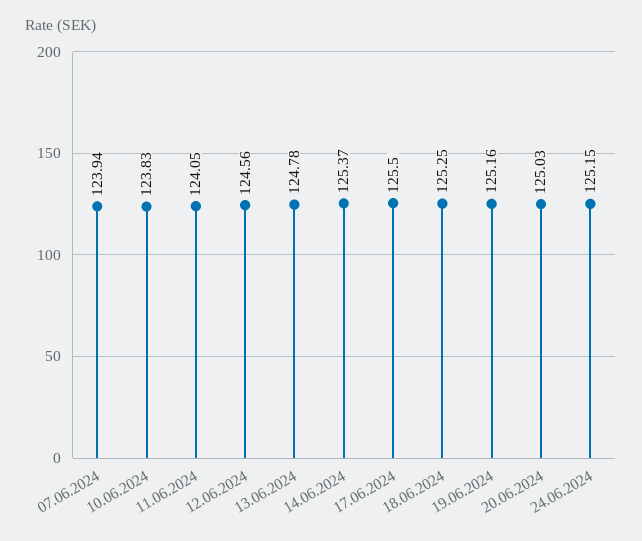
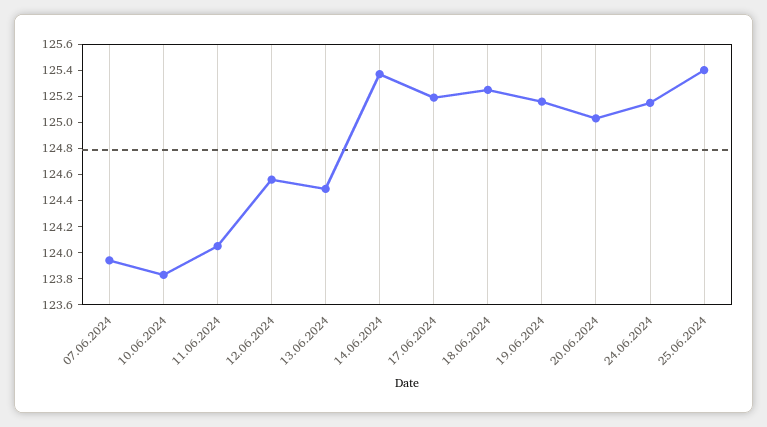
13.06.2024: 124.78 -> 124.5
17.06.2024: 125.5 -> 125.2
25.06.2024: none -> 125.4

